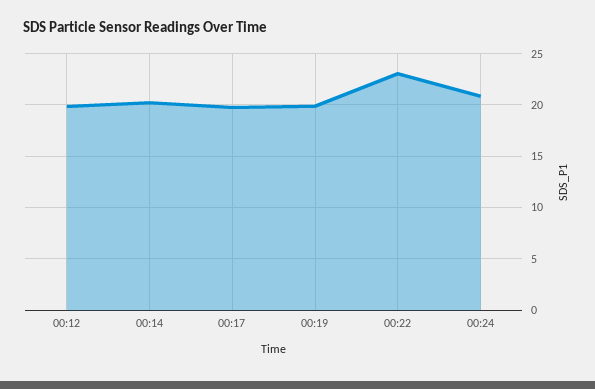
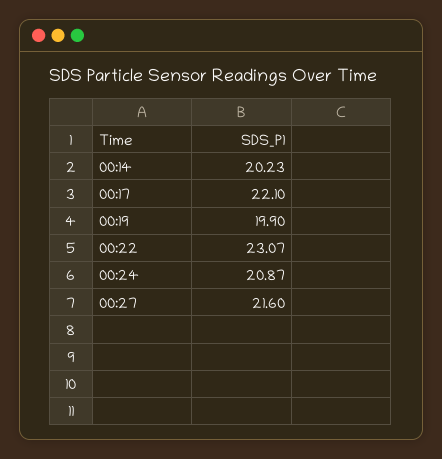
00:12: 20 -> none
00:17: 20 -> 22.1
00:27: none -> 21.6

